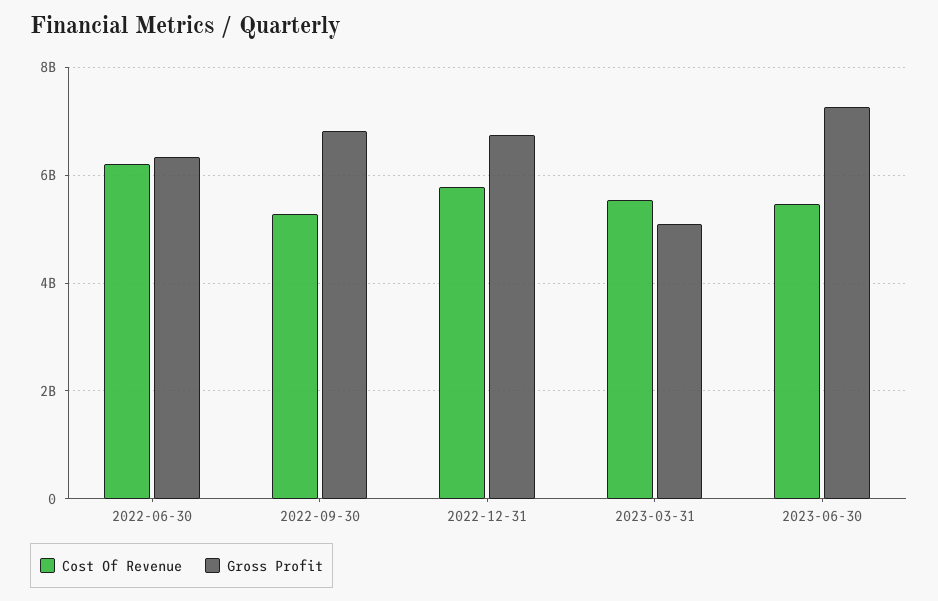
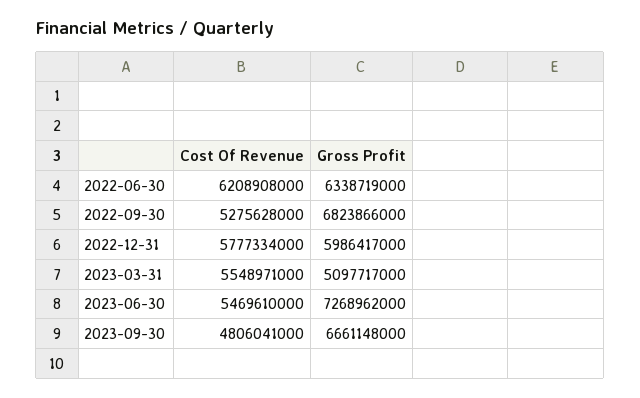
Gross Profit, 2022-12-31: 6800000000 -> 5986417000
Cost Of Revenue, 2023-09-30: none -> 4806041000
Gross Profit, 2023-09-30: none -> 6661148000

